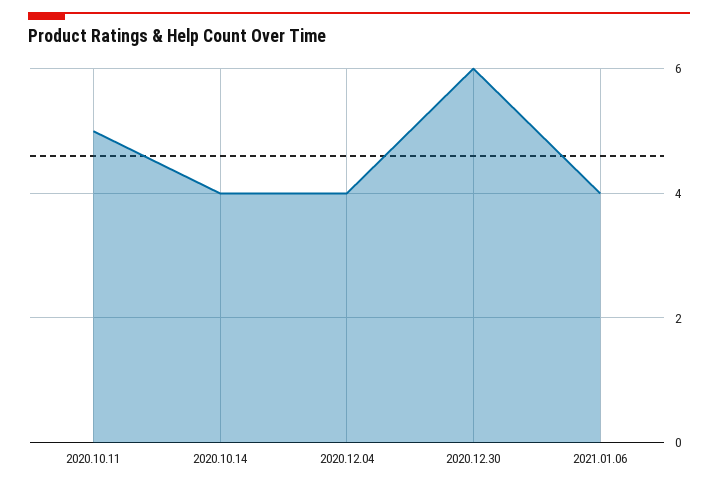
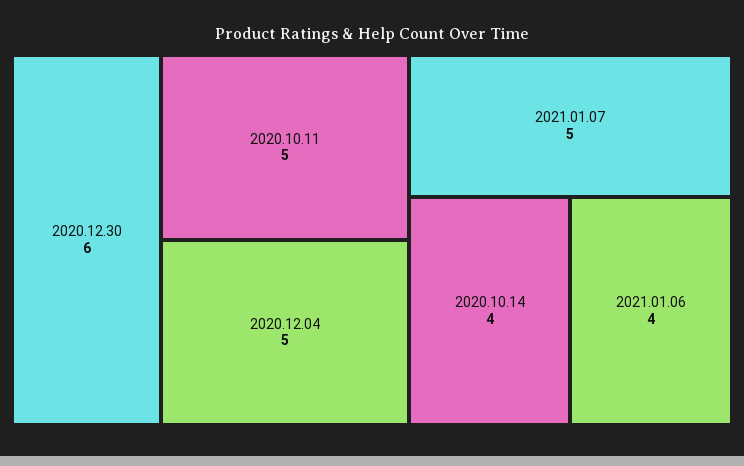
2020.12.04: 4 -> 5
2021.01.07: none -> 5

